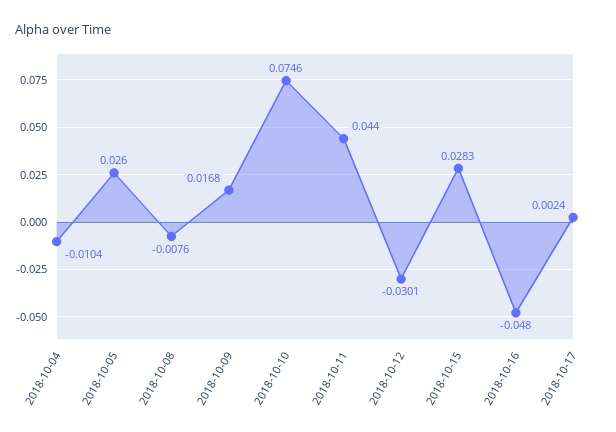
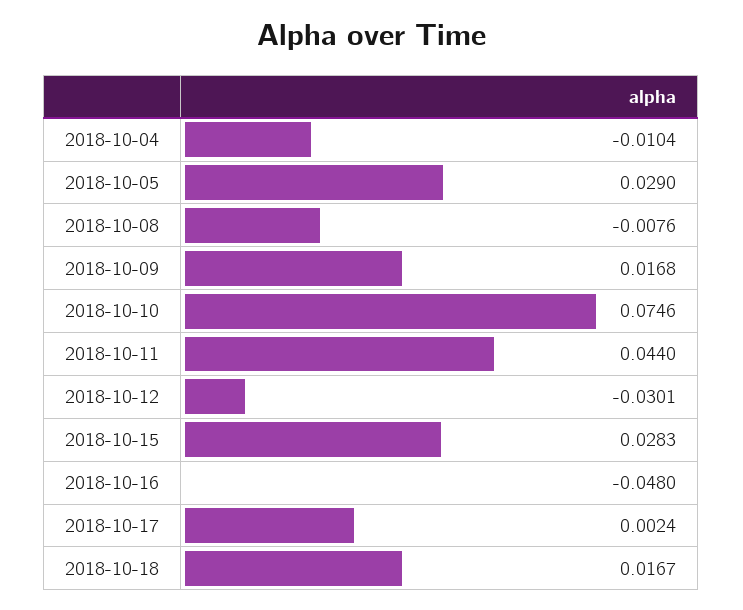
2018-10-05: 0.026 -> 0.029
2018-10-18: none -> 0.0167

